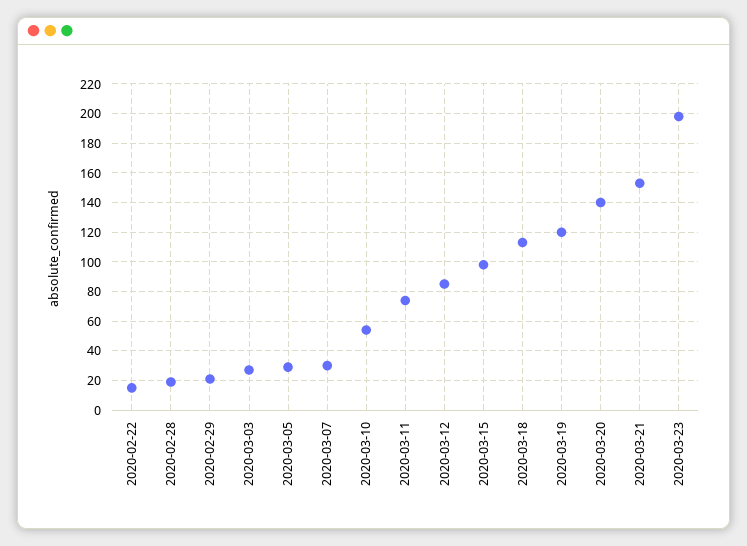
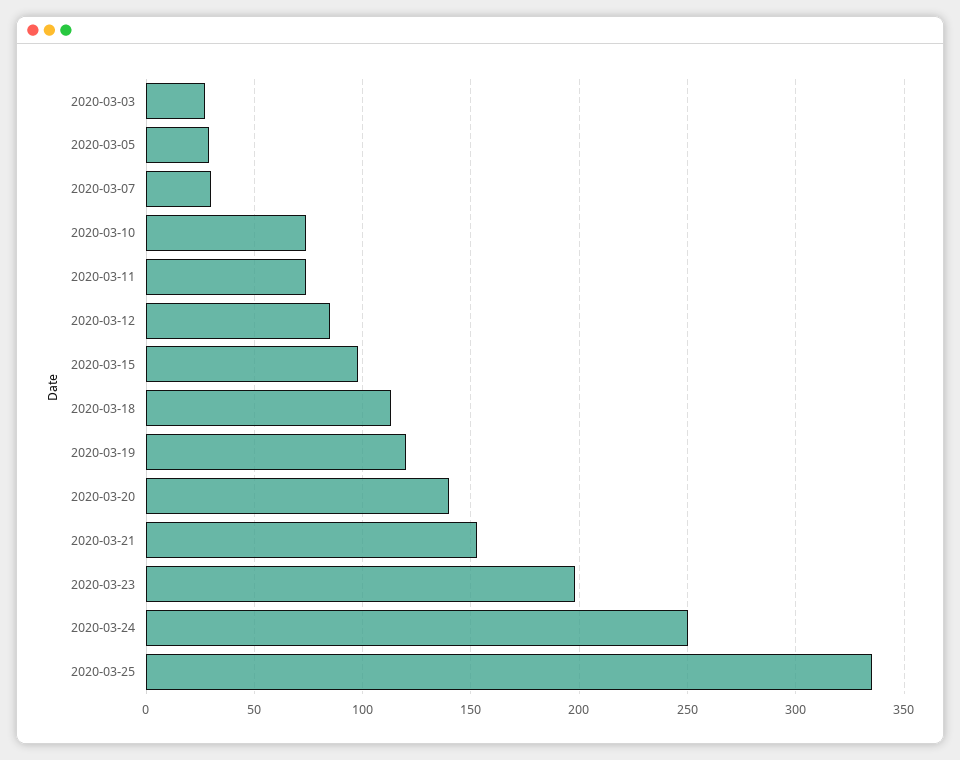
2020-02-22: 15 -> none
2020-02-28: 20 -> none
2020-02-29: 20 -> none
2020-03-10: 55 -> 75
2020-03-24: none -> 250
2020-03-25: none -> 335

